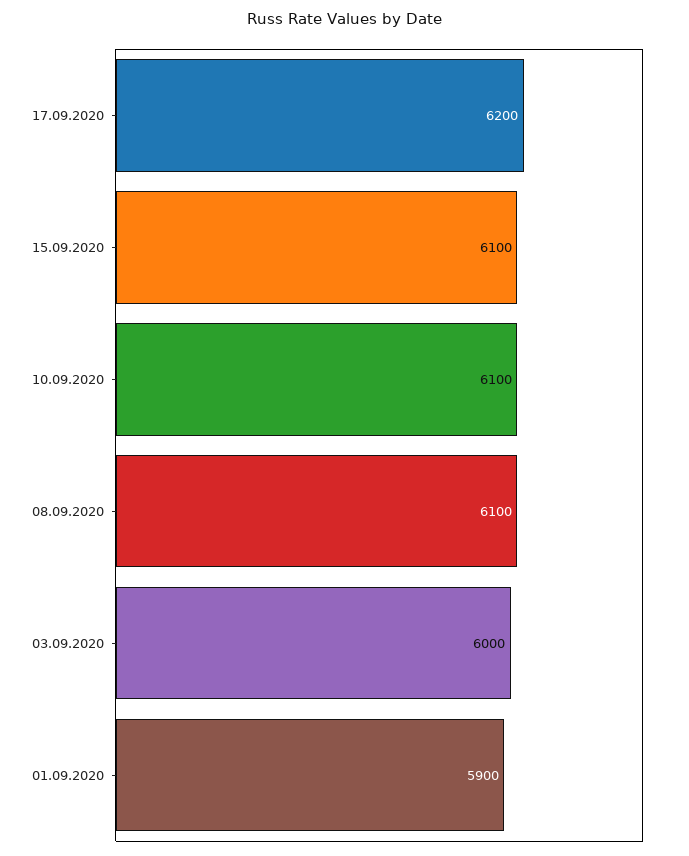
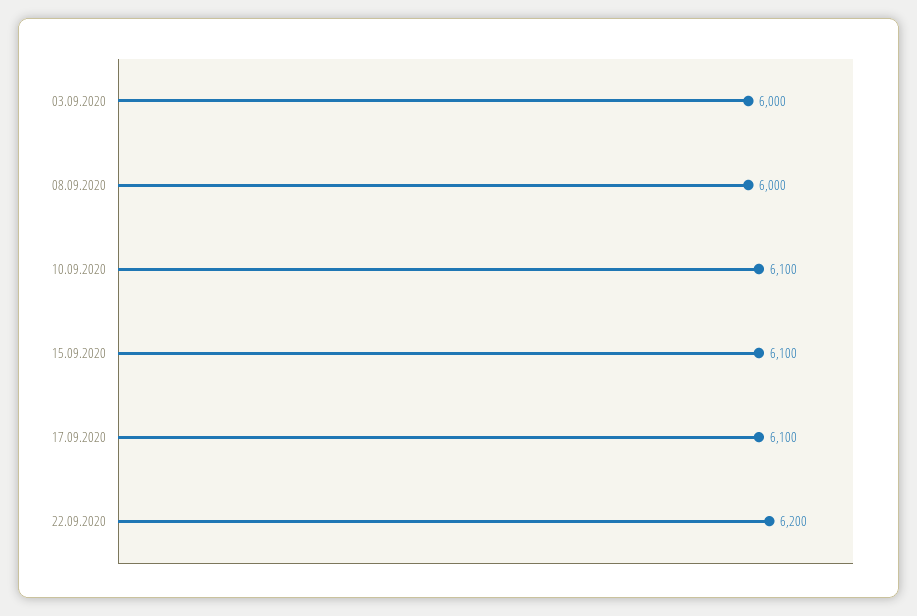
17.09.2020: 6200 -> 6100
08.09.2020: 6100 -> 6000
01.09.2020: 5900 -> none
22.09.2020: none -> 6200

